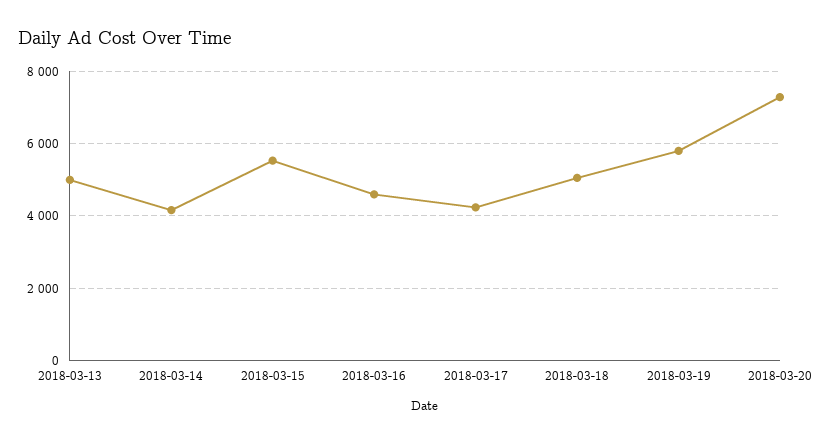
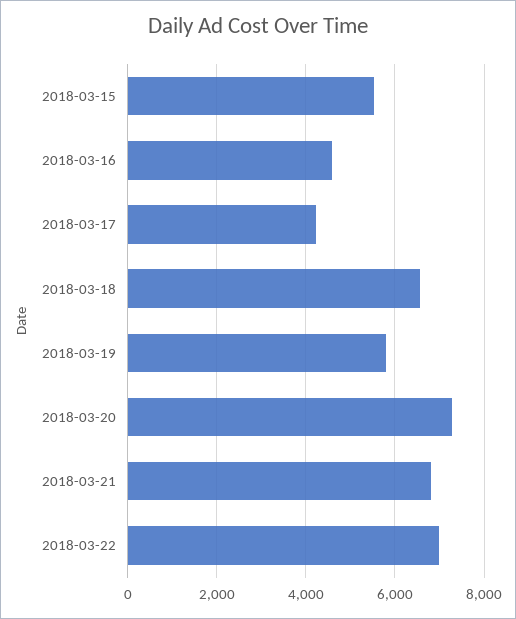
2018-03-13: 5000 -> none
2018-03-14: 4200 -> none
2018-03-18: 5000 -> 6600
2018-03-21: none -> 6800
2018-03-22: none -> 7000

